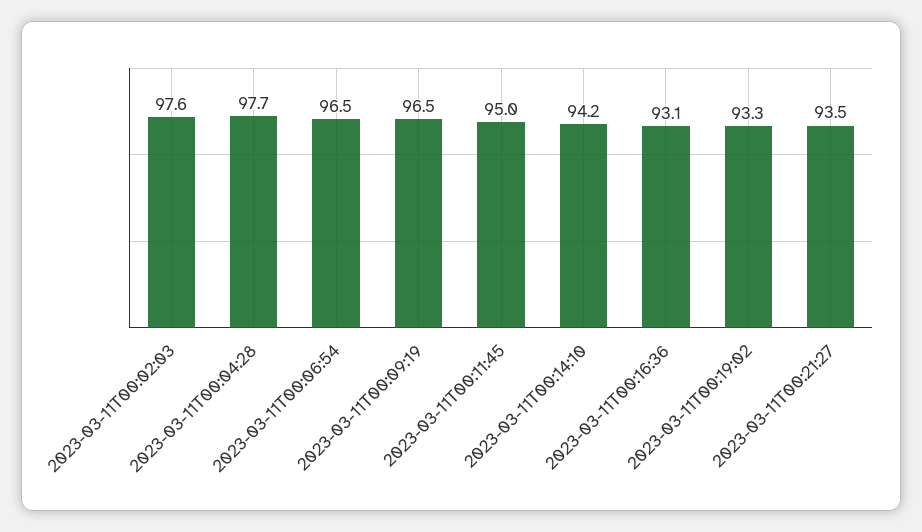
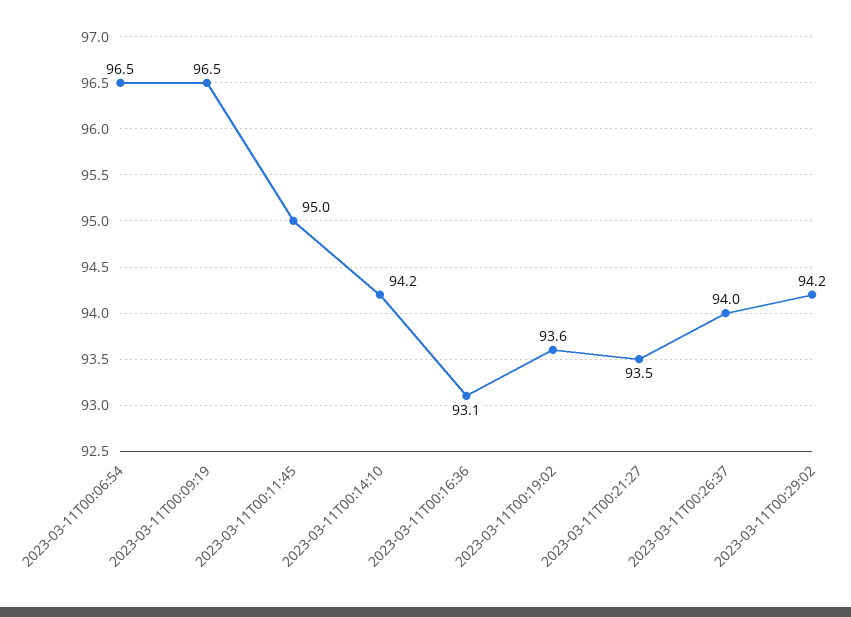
2023-03-11T00:02:03: 97.6 -> none
2023-03-11T00:04:28: 97.7 -> none
2023-03-11T00:19:02: 93.3 -> 93.6
2023-03-11T00:26:37: none -> 94
2023-03-11T00:29:02: none -> 94.2

